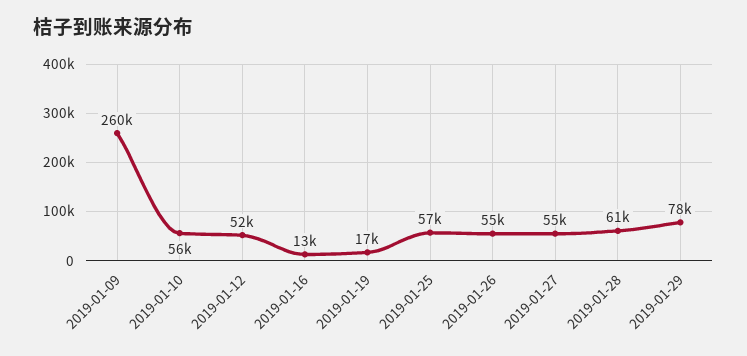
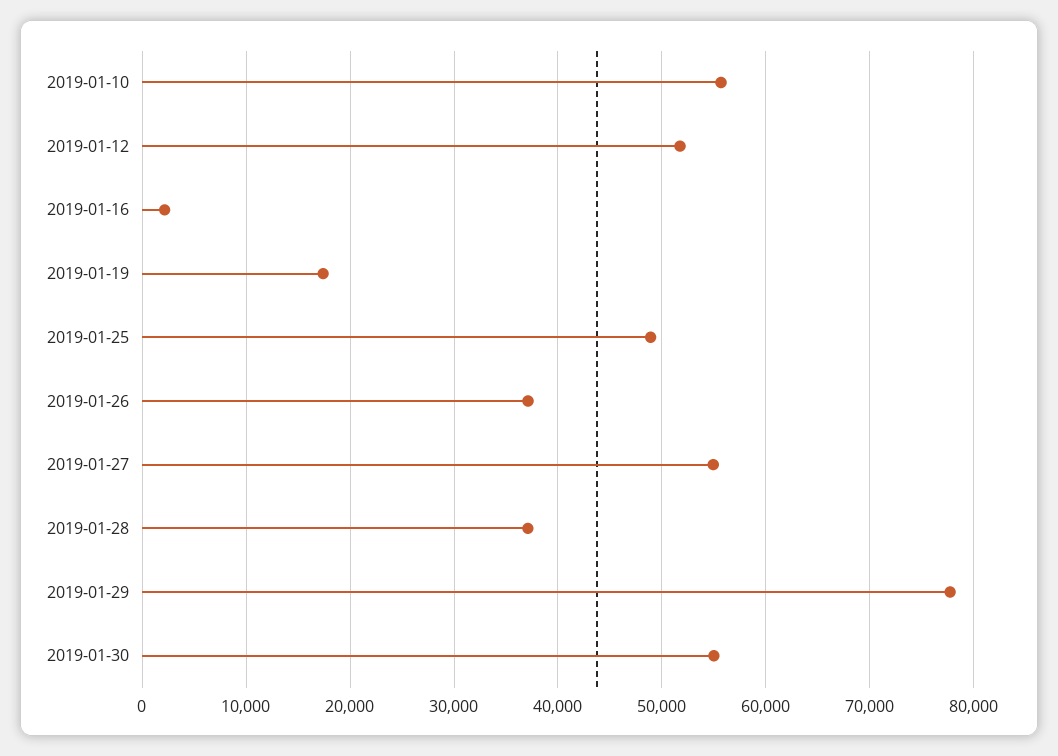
2019-01-09: 260000 -> none
2019-01-16: 13000 -> 2000
2019-01-25: 57000 -> 49000
2019-01-26: 55000 -> 37000
2019-01-28: 61000 -> 37000
2019-01-30: none -> 55000

